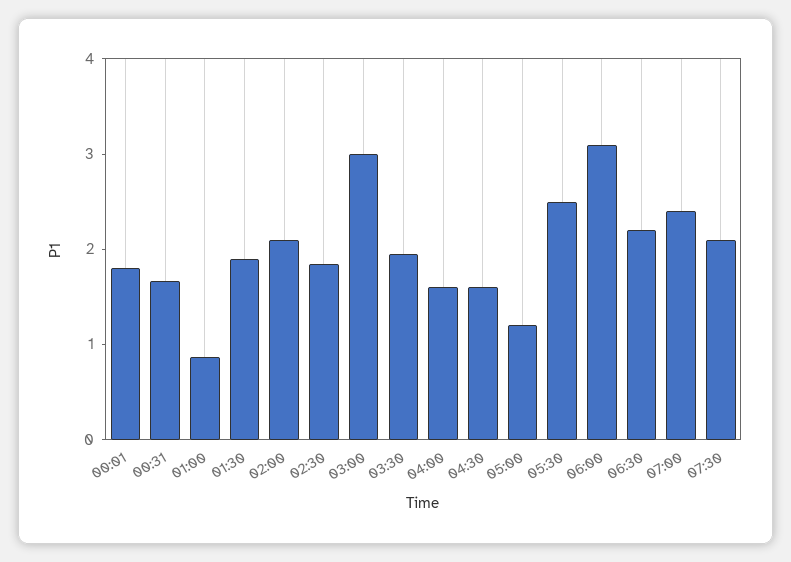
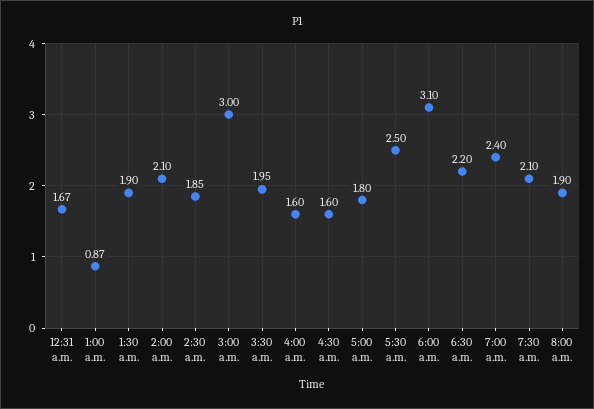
00:01: 1.8 -> none
05:00: 1.2 -> 1.8
8:00 a.m.: none -> 1.9

